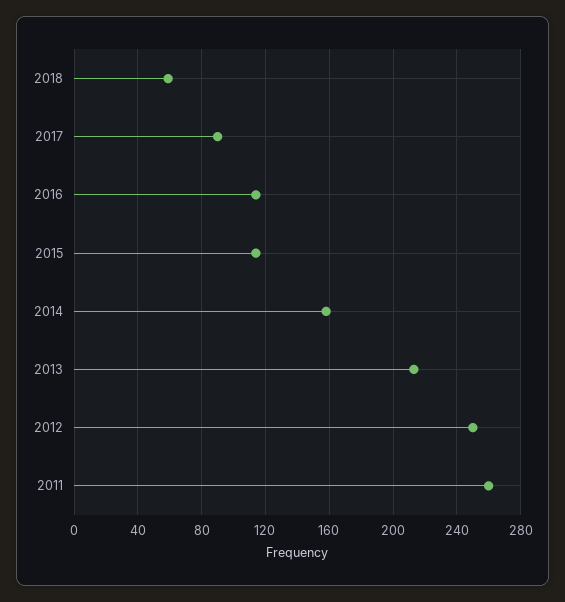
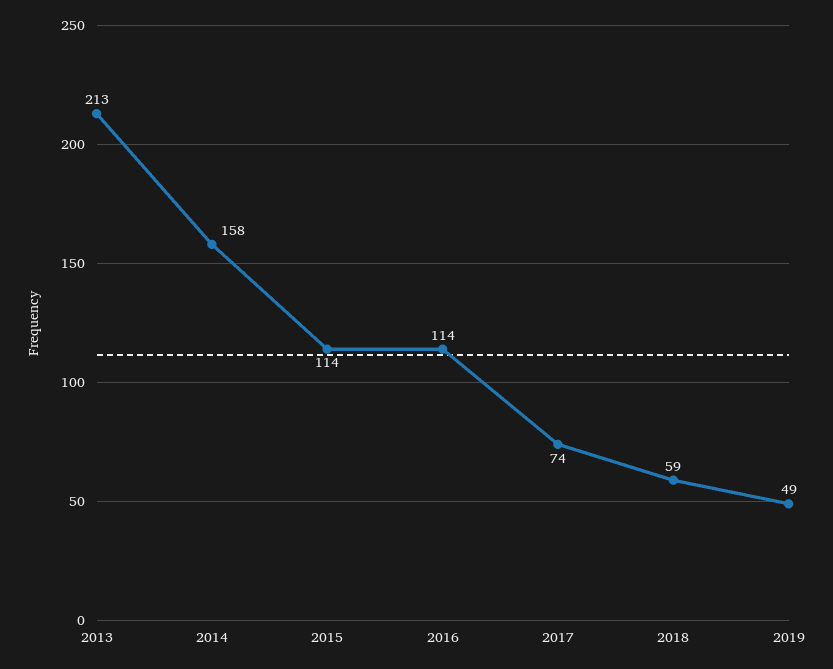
2017: 90 -> 74
2012: 250 -> none
2011: 260 -> none
2019: none -> 49

